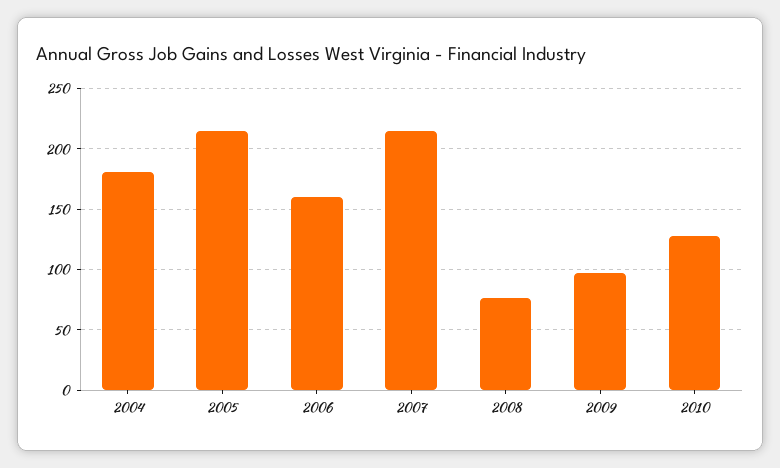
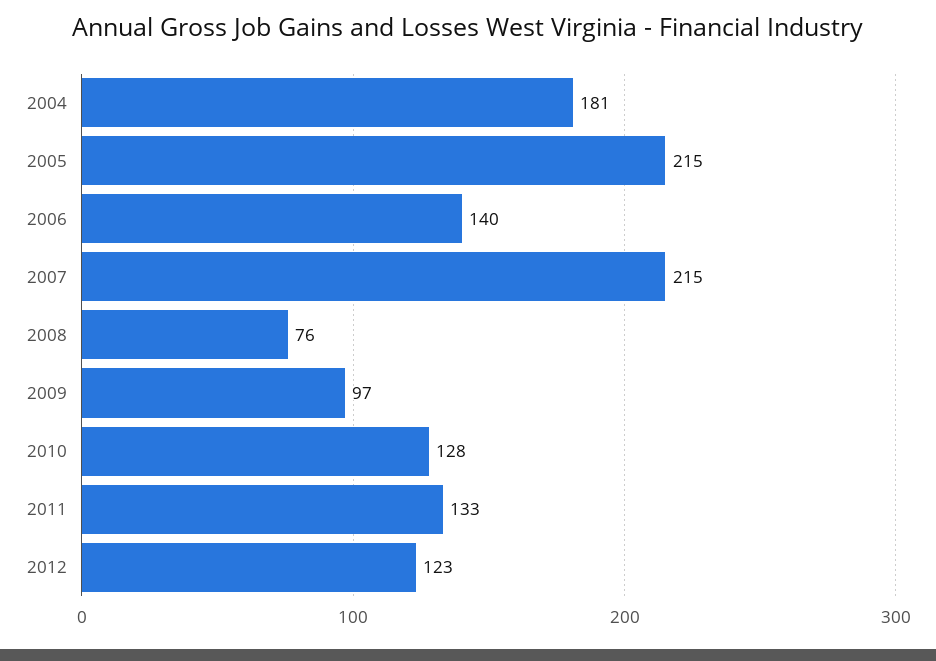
2006: 160 -> 140
2011: none -> 133
2012: none -> 123

